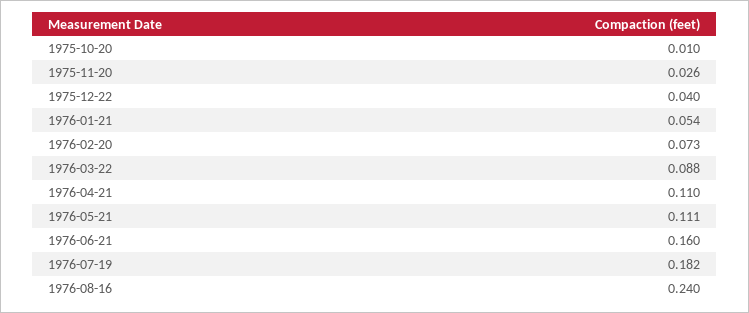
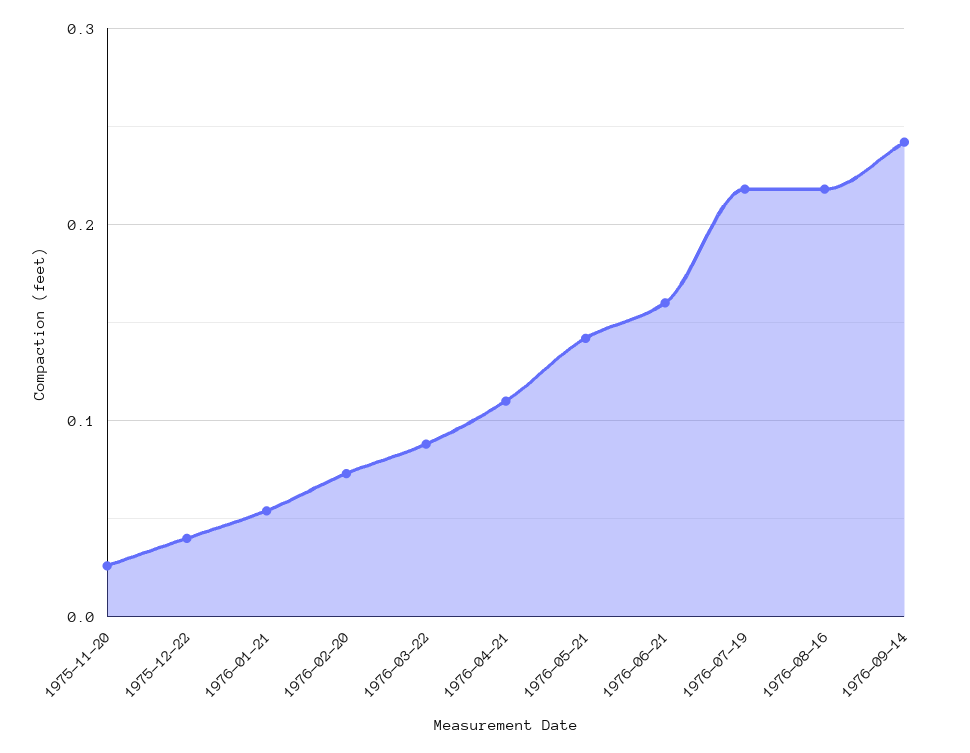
1975-10-20: 0.01 -> none
1976-05-21: 0.111 -> 0.14
1976-07-19: 0.182 -> 0.22
1976-08-16: 0.24 -> 0.22
1976-09-14: none -> 0.24

